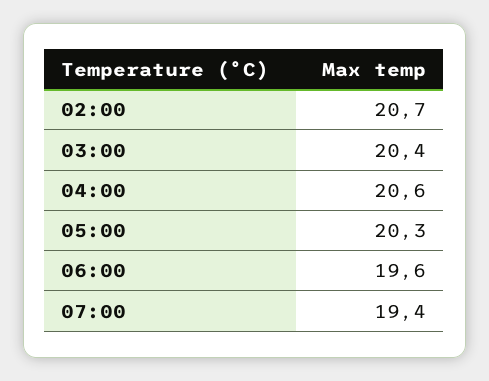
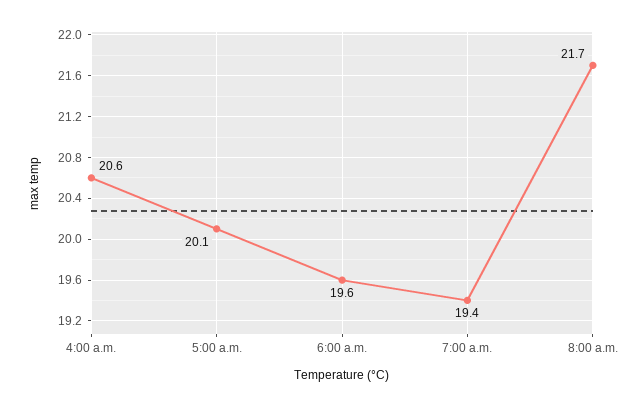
02:00: 20.7 -> none
03:00: 20.4 -> none
05:00: 20.3 -> 20.1
8:00 a.m.: none -> 21.7

